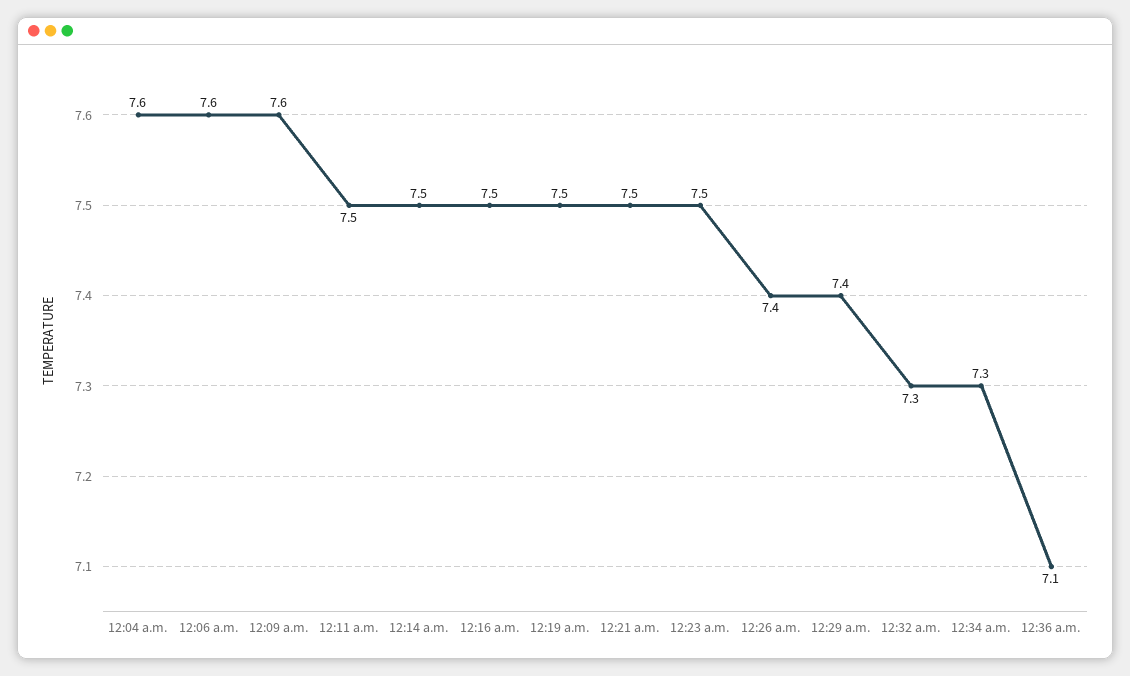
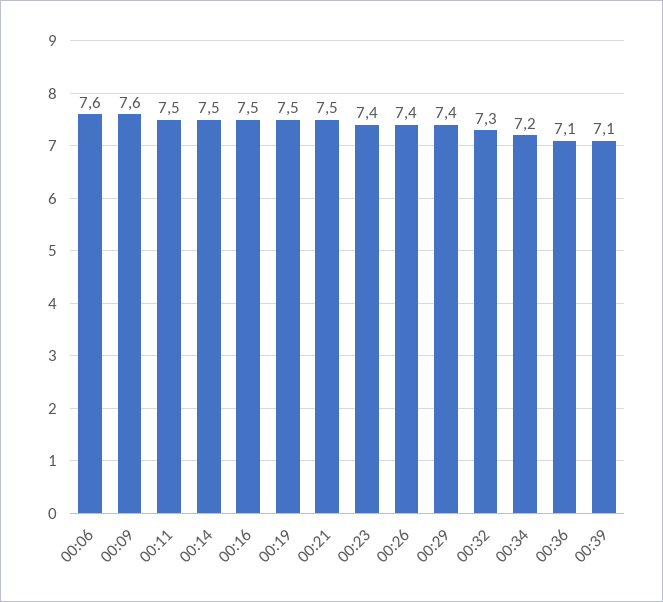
12:04 a.m.: 7.6 -> none
12:23 a.m.: 7.5 -> 7.4
12:34 a.m.: 7.3 -> 7.2
00:39: none -> 7.1

